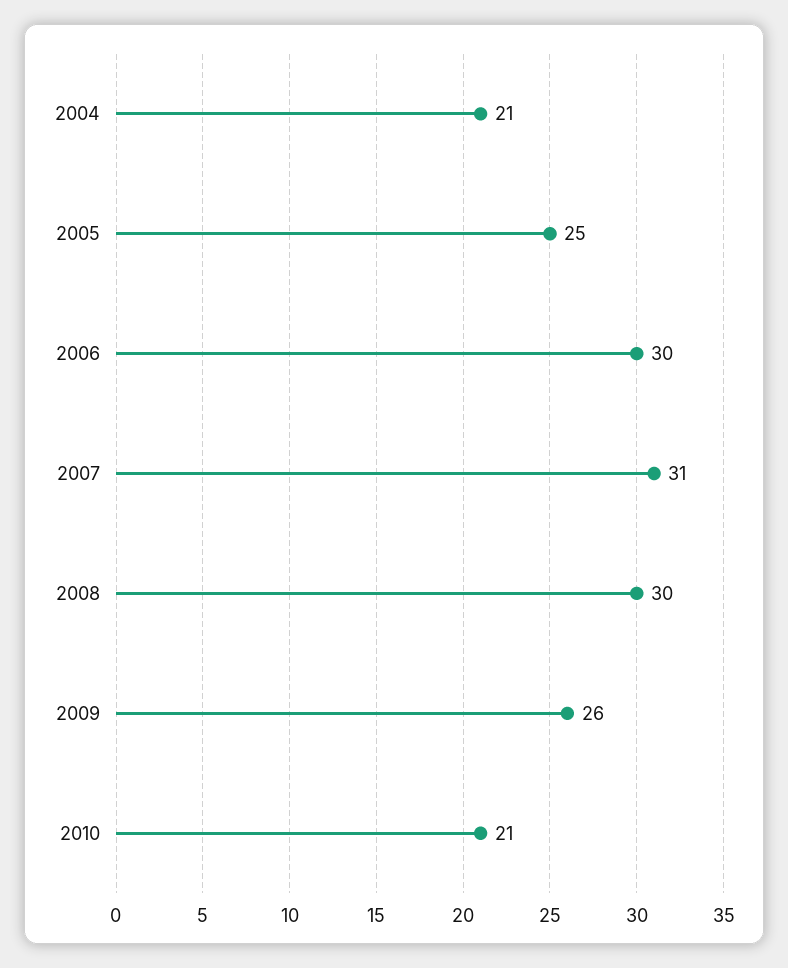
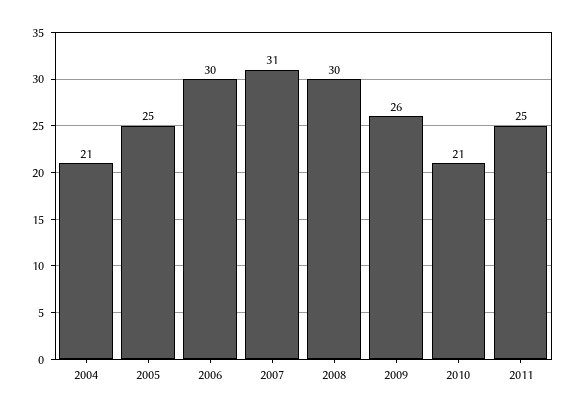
2011: none -> 25

